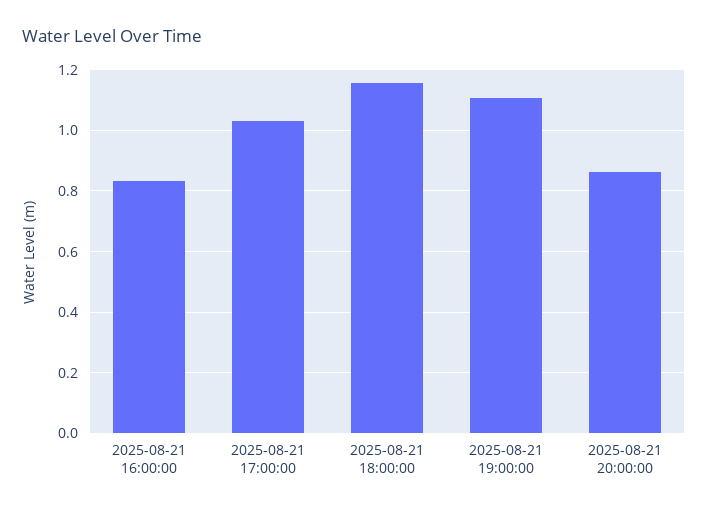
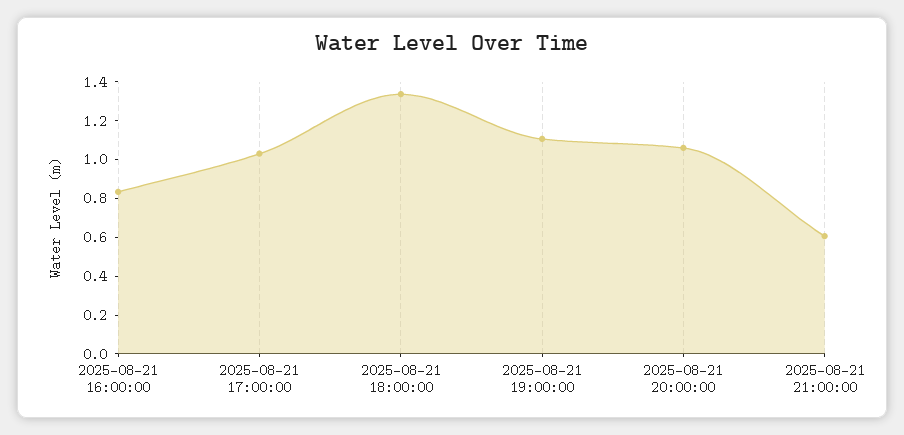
2025-08-21 18:00:00: 1.16 -> 1.35
2025-08-21 20:00:00: 0.86 -> 1.05
2025-08-21 21:00:00: none -> 0.6

